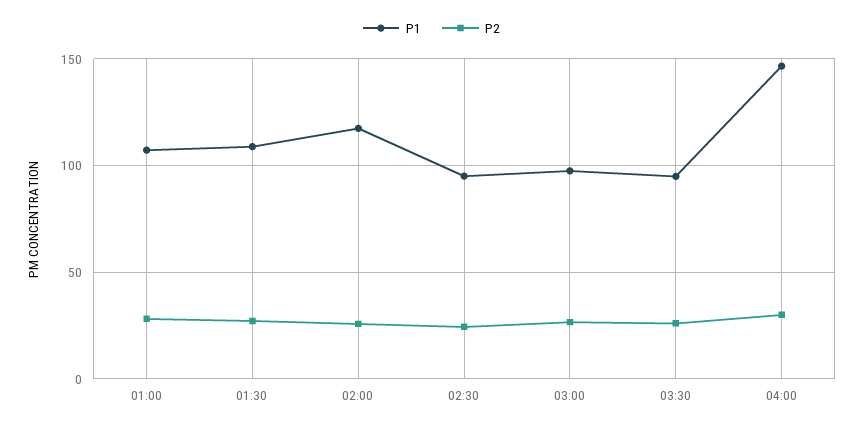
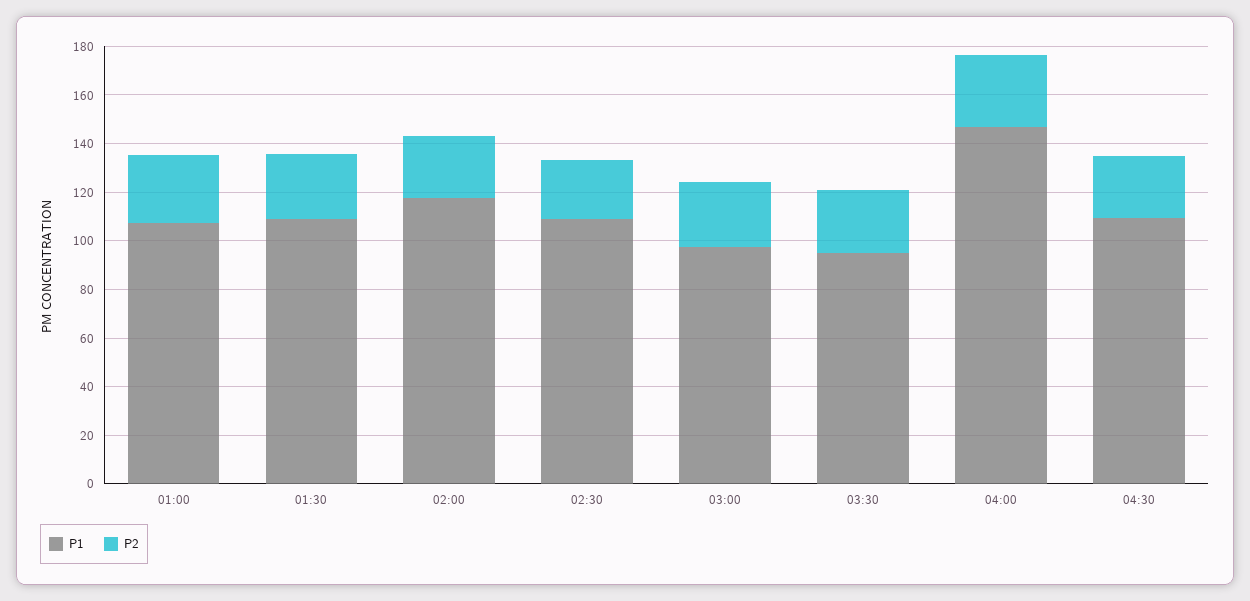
P1, 02:30: 95 -> 110
P1, 04:30: none -> 110
P2, 04:30: none -> 25

